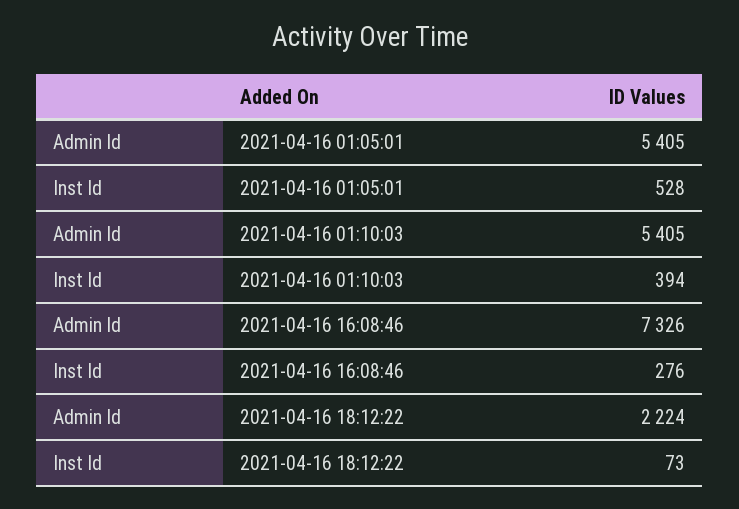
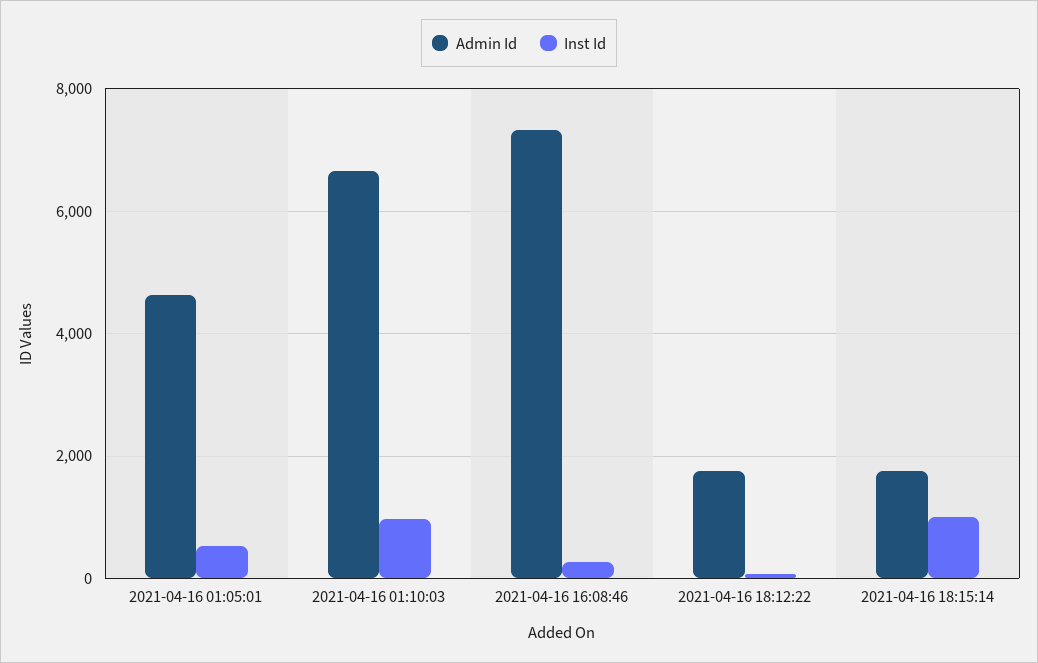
Admin Id, 2021-04-16 01:05:01: 5405 -> 4600
Admin Id, 2021-04-16 01:10:03: 5405 -> 6600
Inst Id, 2021-04-16 01:10:03: 394 -> 1000
Admin Id, 2021-04-16 18:12:22: 2224 -> 1800
Admin Id, 2021-04-16 18:15:14: none -> 1800
Inst Id, 2021-04-16 18:15:14: none -> 1000

